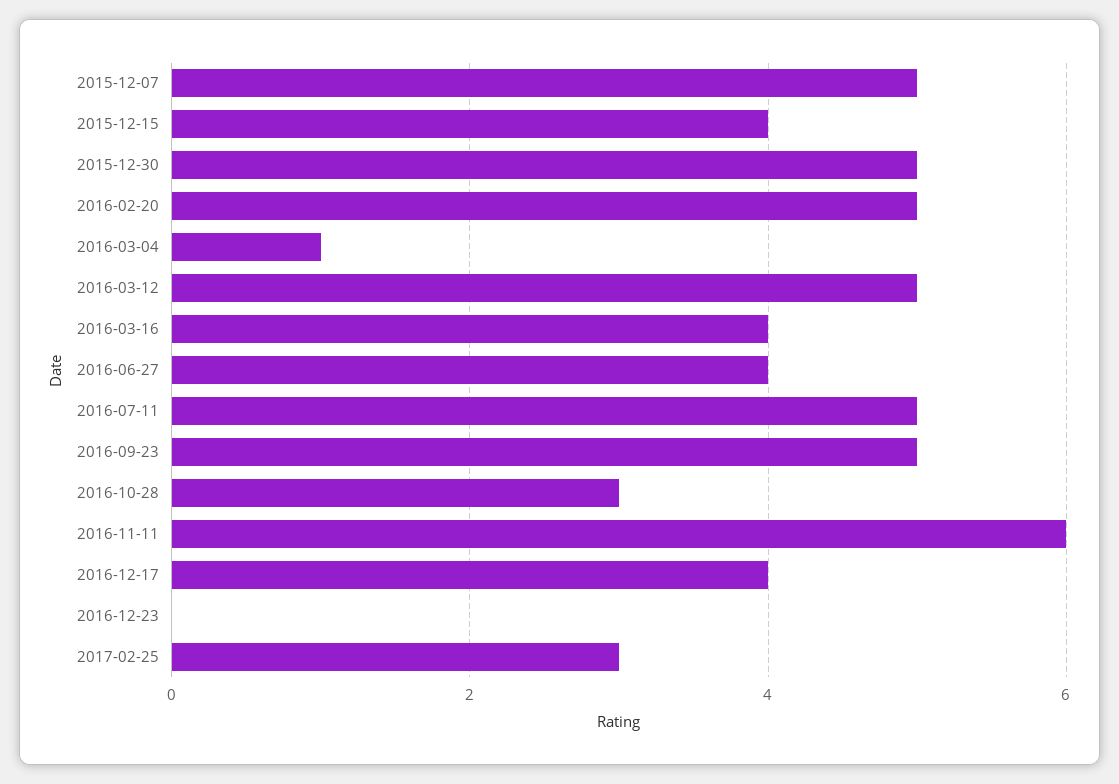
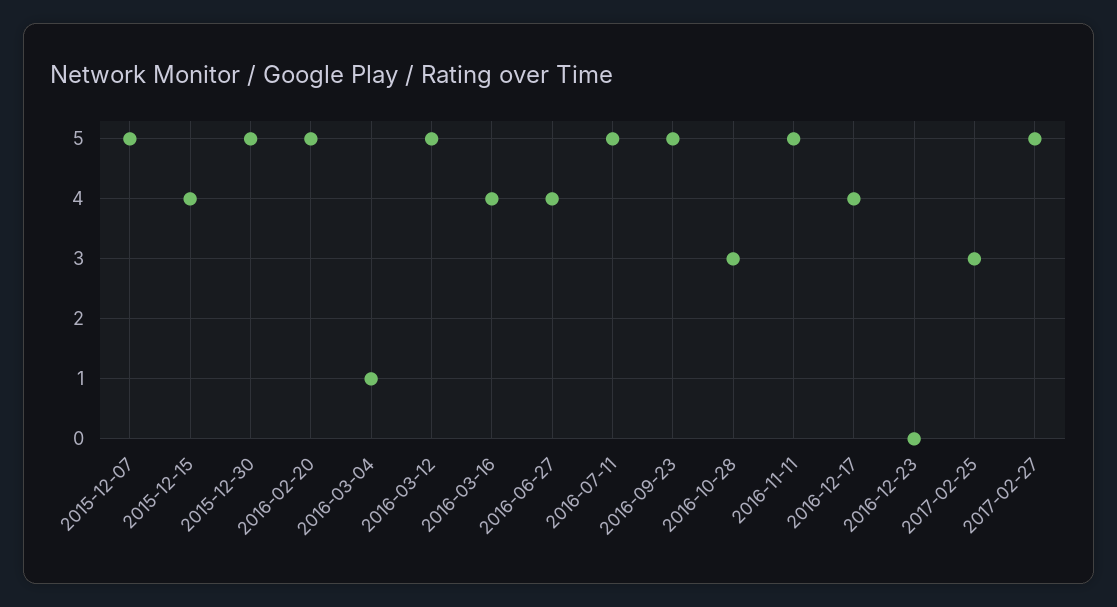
2016-11-11: 6 -> 5
2017-02-27: none -> 5

